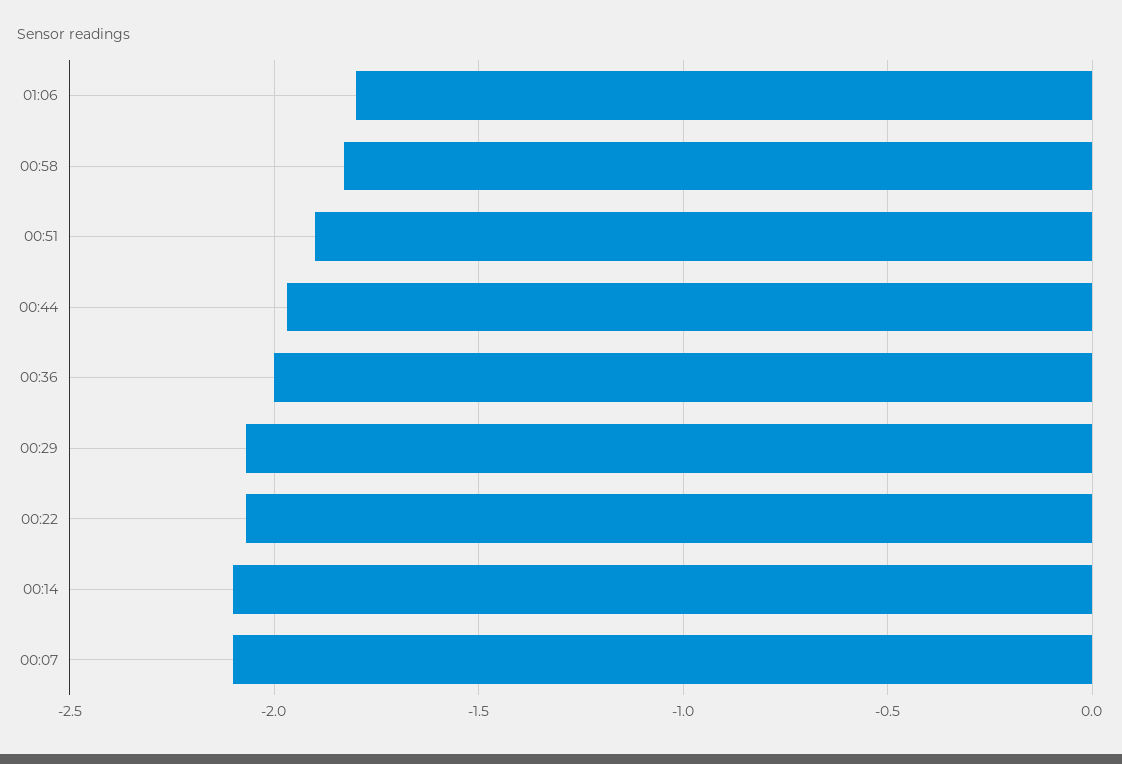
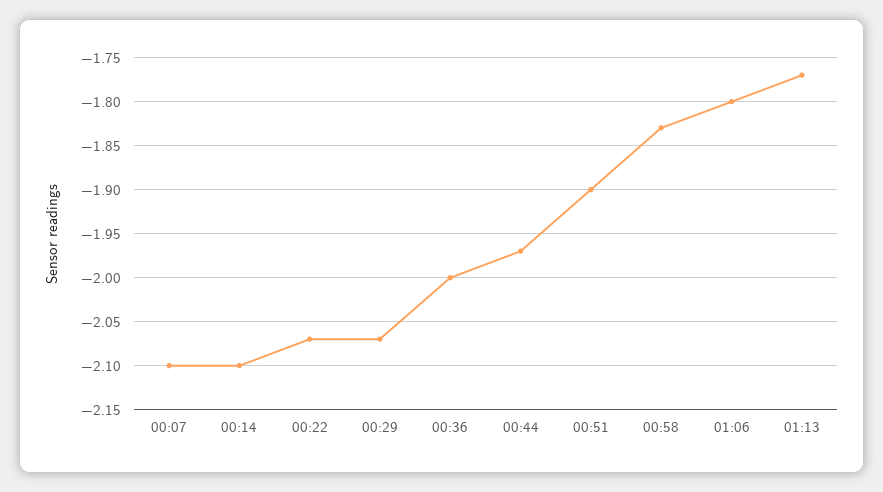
01:13: none -> -1.77

